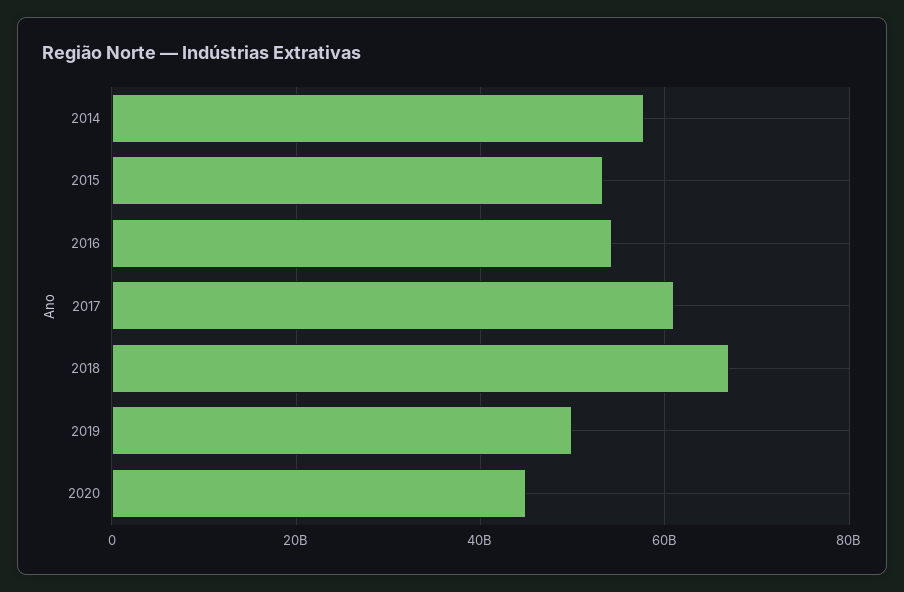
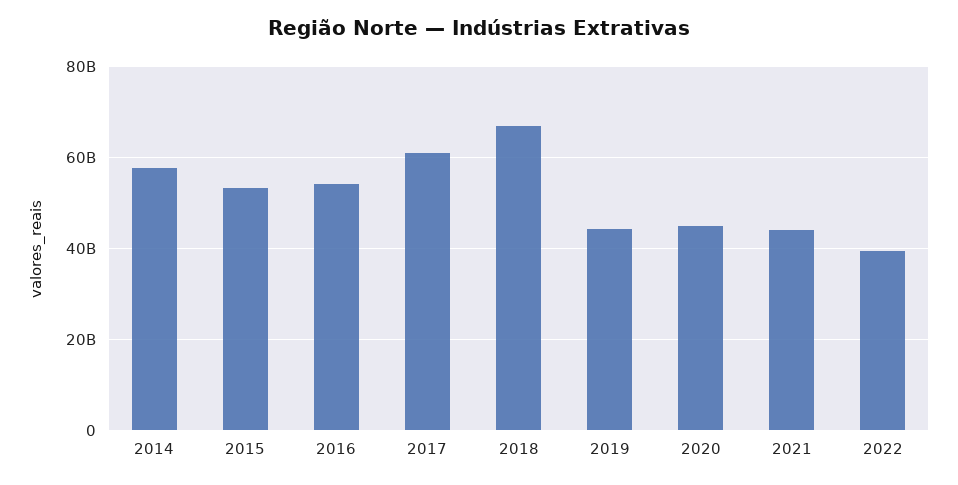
2019: 50000000000 -> 44000000000
2021: none -> 44000000000
2022: none -> 40000000000

